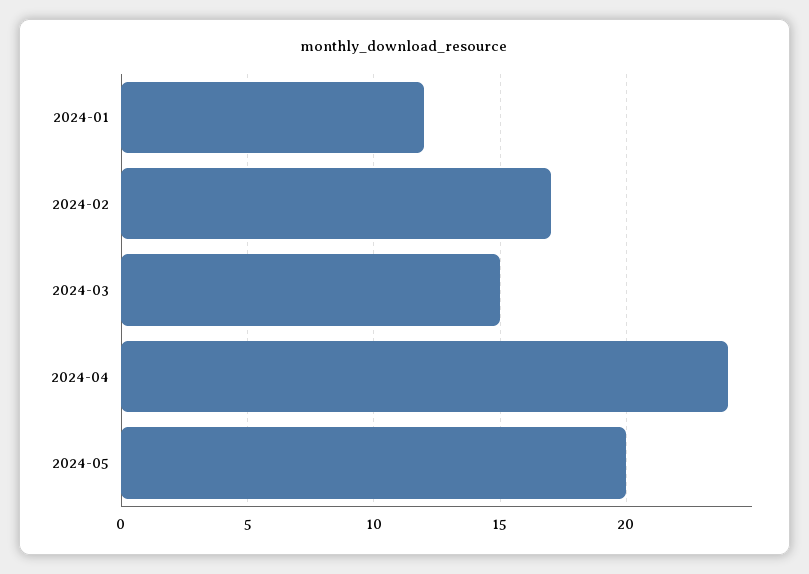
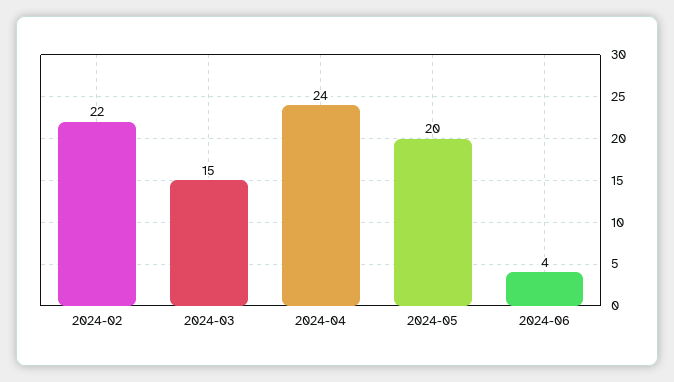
2024-01: 12 -> none
2024-02: 17 -> 22
2024-06: none -> 4

